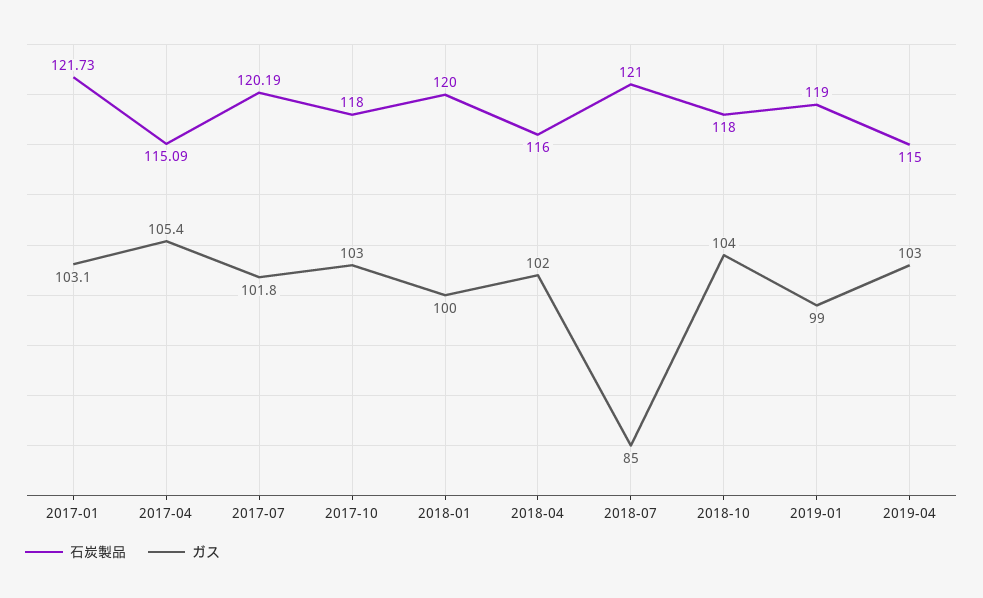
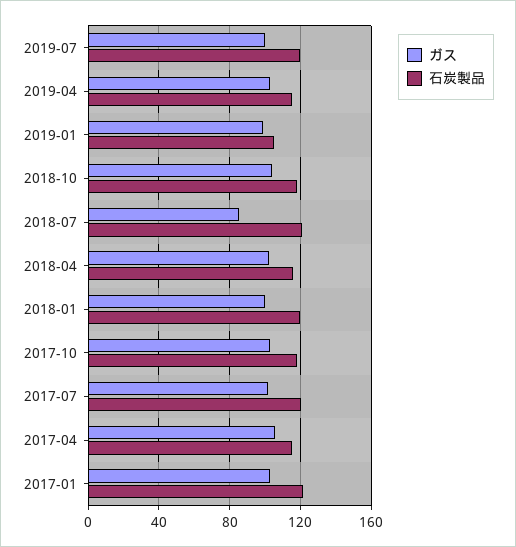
石炭製品, 2019-01: 119 -> 105
ガス, 2019-07: none -> 100
石炭製品, 2019-07: none -> 120

